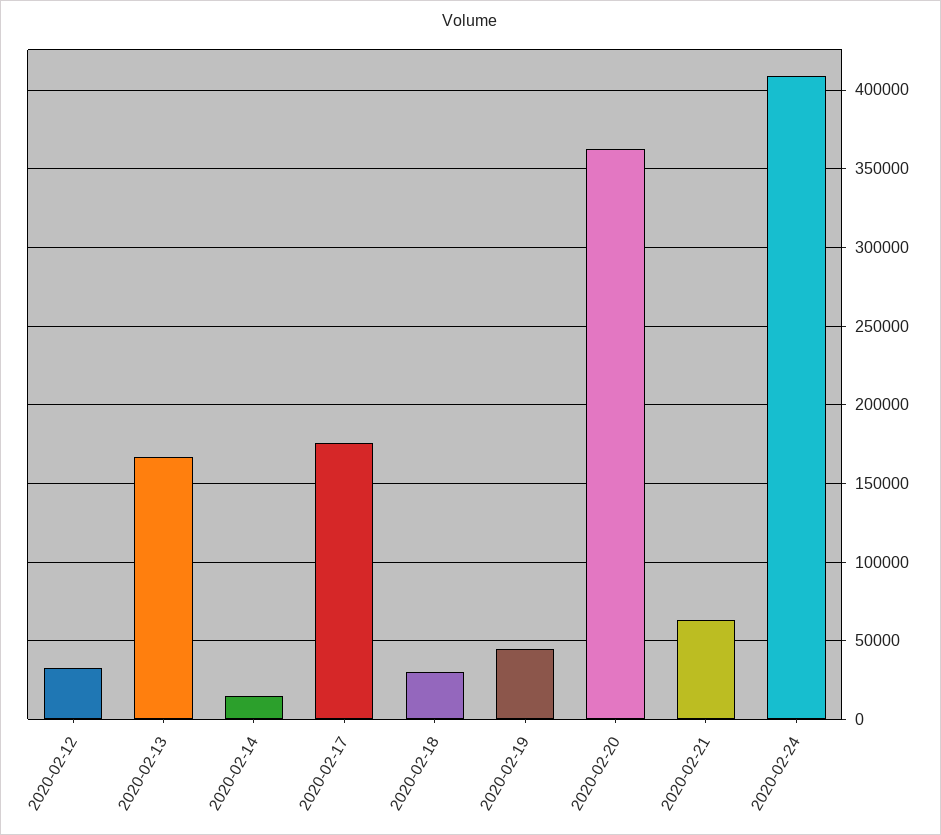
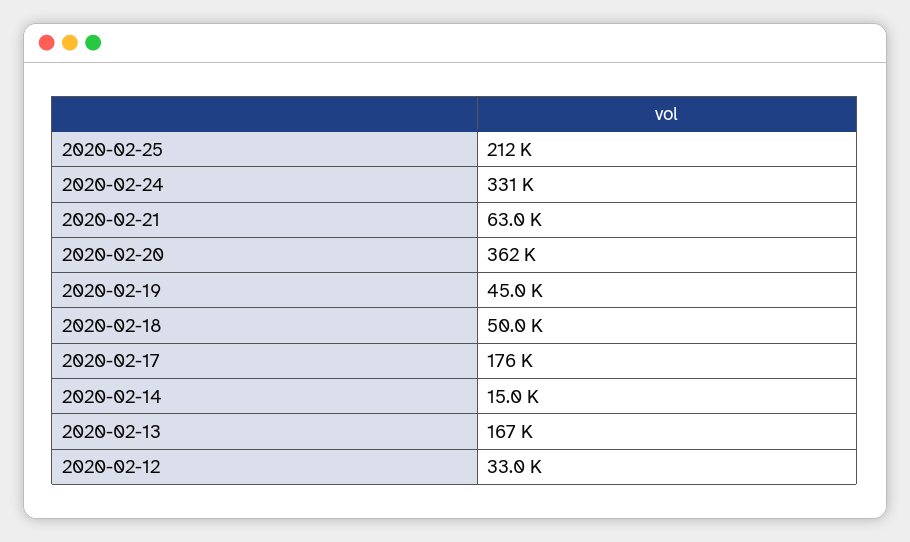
2020-02-18: 30000 -> 50000
2020-02-24: 410000 -> 331000
2020-02-25: none -> 212000

